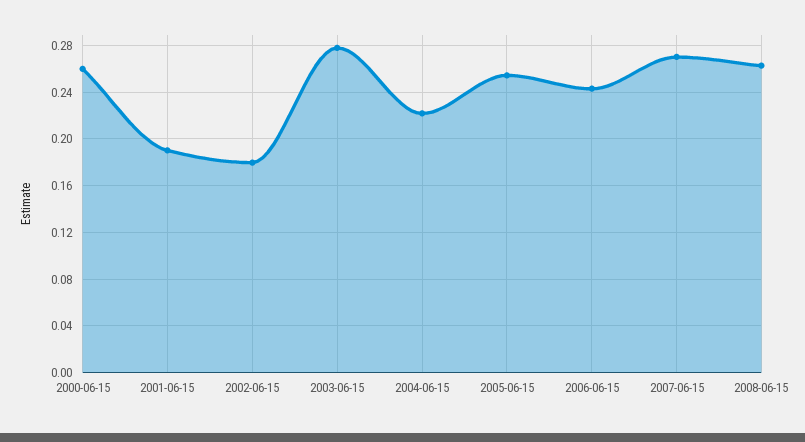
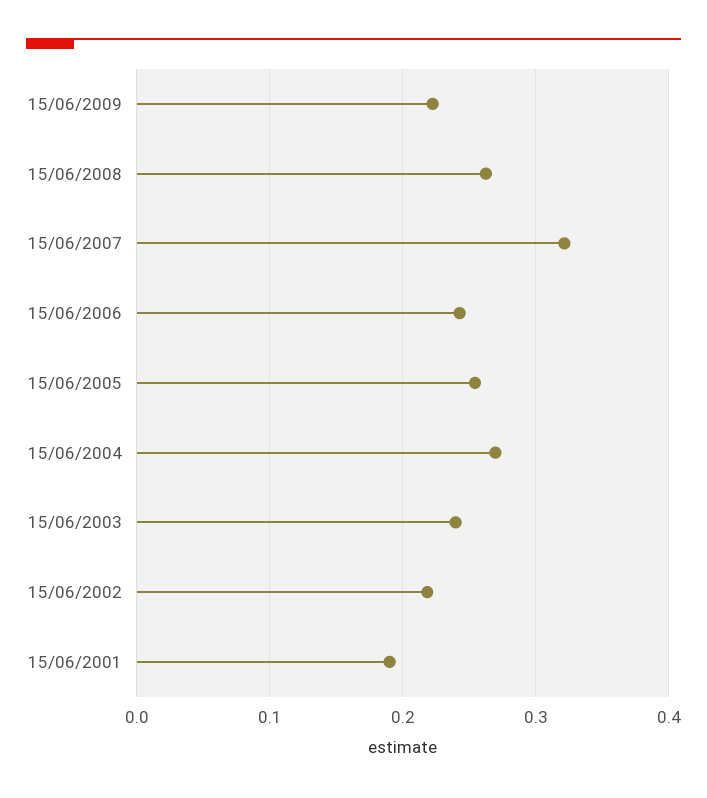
2000-06-15: 0.26 -> none
2002-06-15: 0.18 -> 0.22
2003-06-15: 0.28 -> 0.24
2004-06-15: 0.22 -> 0.27
2007-06-15: 0.27 -> 0.32
15/06/2009: none -> 0.22

